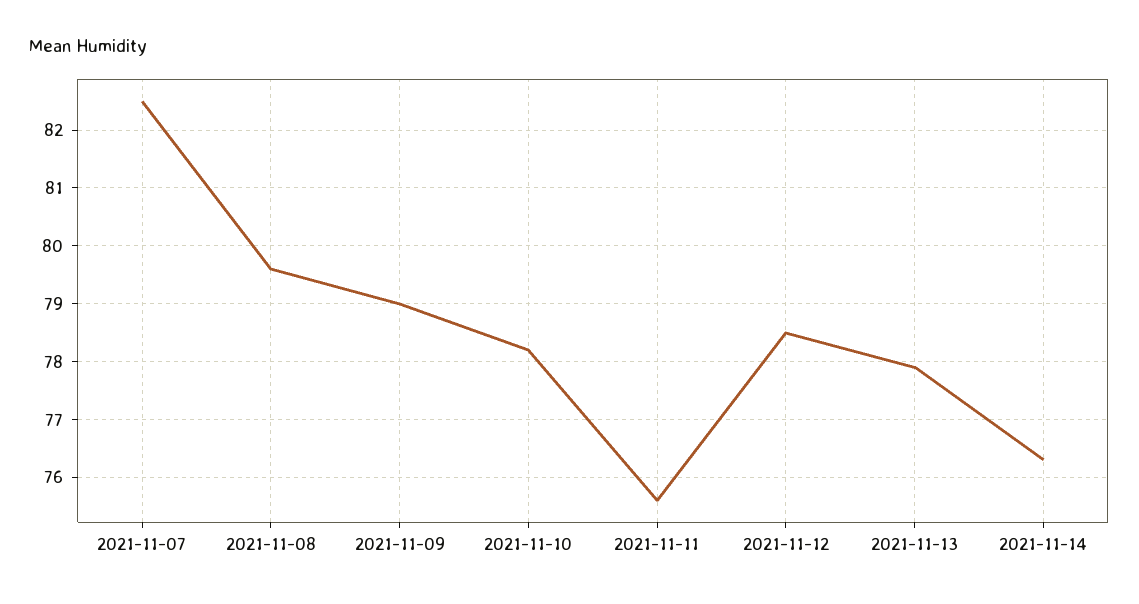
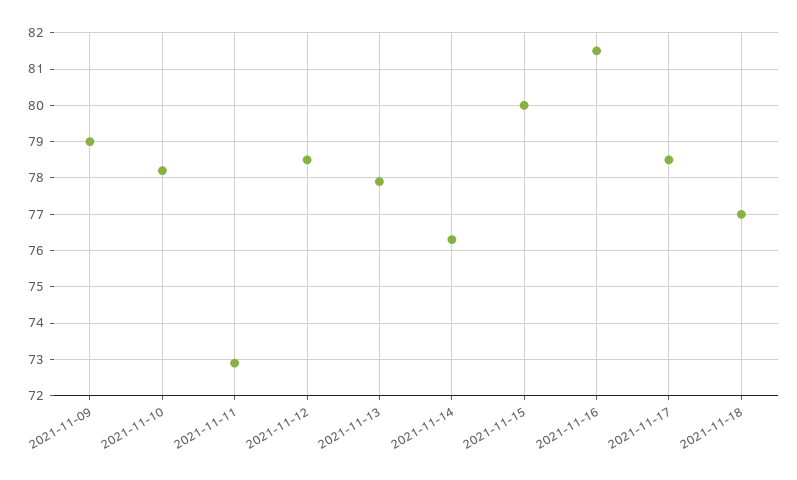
2021-11-07: 82.5 -> none
2021-11-08: 79.5 -> none
2021-11-11: 75.5 -> 73
2021-11-15: none -> 80
2021-11-16: none -> 81.5
2021-11-17: none -> 78.5
2021-11-18: none -> 77

